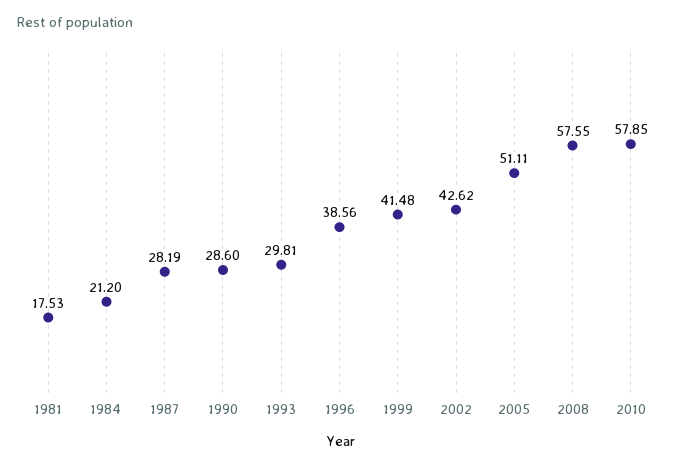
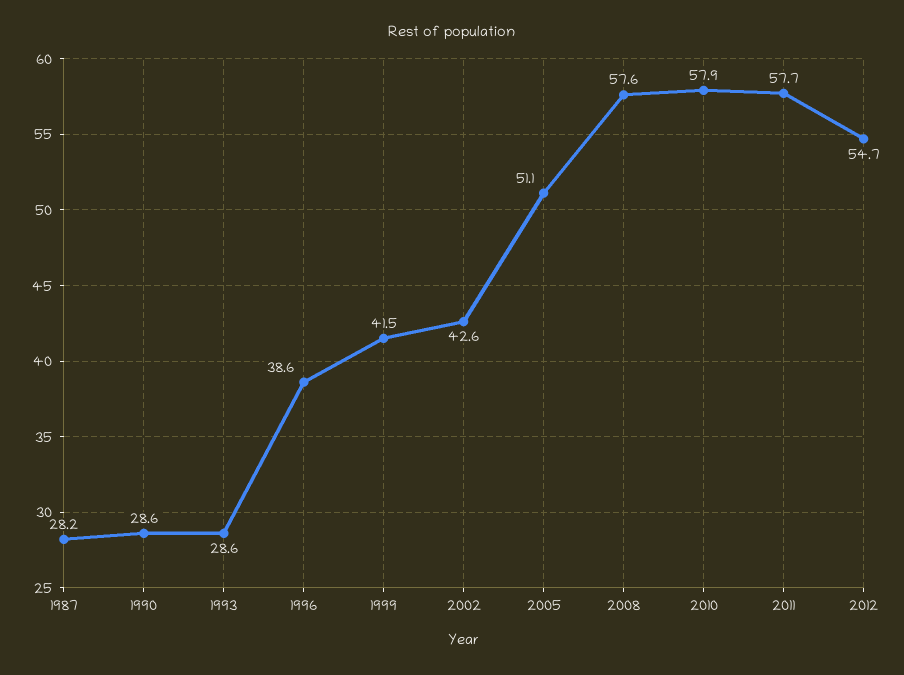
1981: 17.53 -> none
1984: 21.2 -> none
1993: 29.81 -> 28.6
2011: none -> 57.7
2012: none -> 54.7

